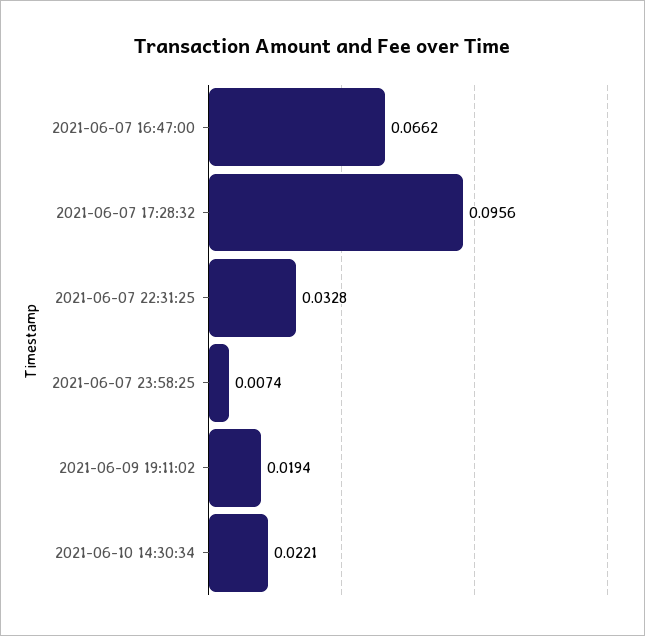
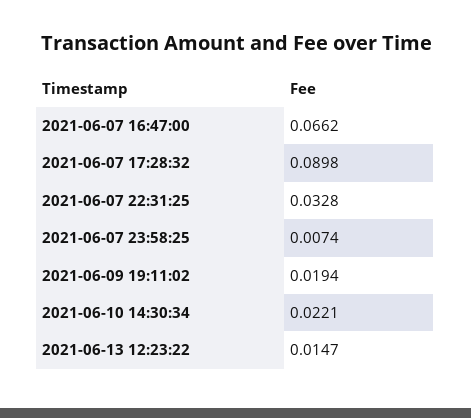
2021-06-07 17:28:32: 0.0956 -> 0.0898
2021-06-13 12:23:22: none -> 0.0147

